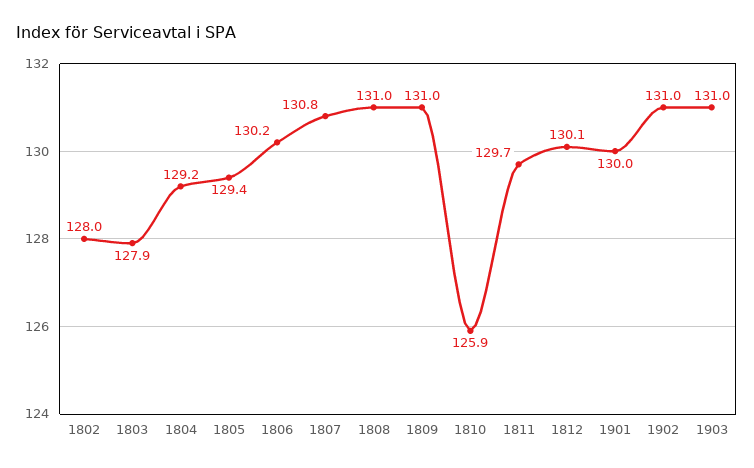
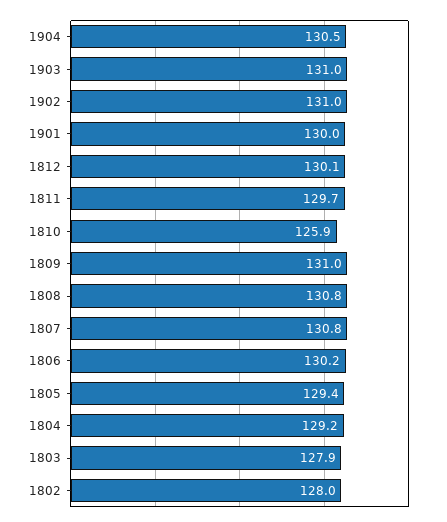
1808: 131 -> 130.8
1904: none -> 130.5

